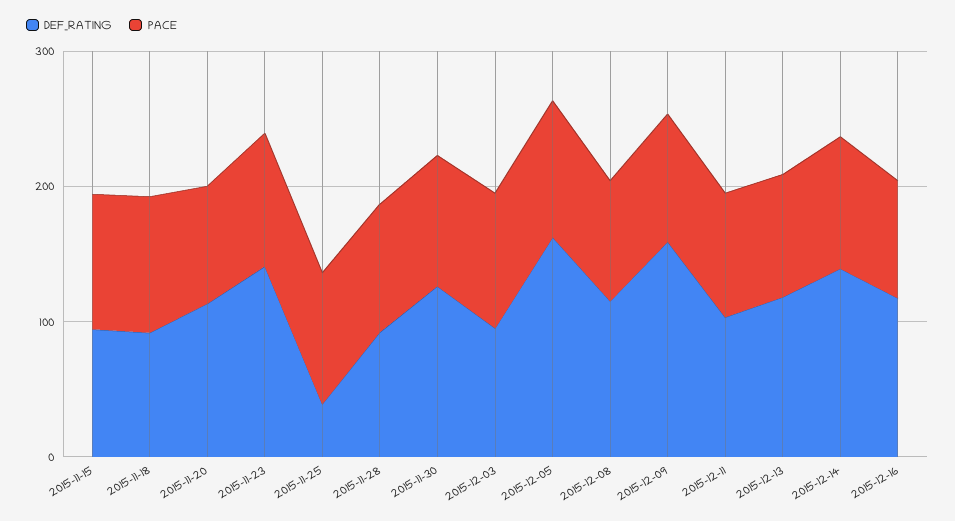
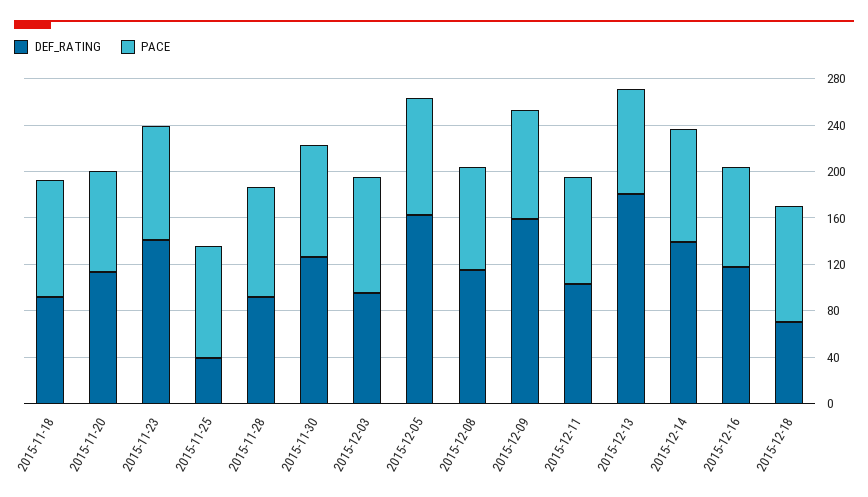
DEF_RATING, 2015-11-15: 100 -> none
PACE, 2015-11-15: 100 -> none
DEF_RATING, 2015-12-13: 120 -> 180
DEF_RATING, 2015-12-18: none -> 70
PACE, 2015-12-18: none -> 100

